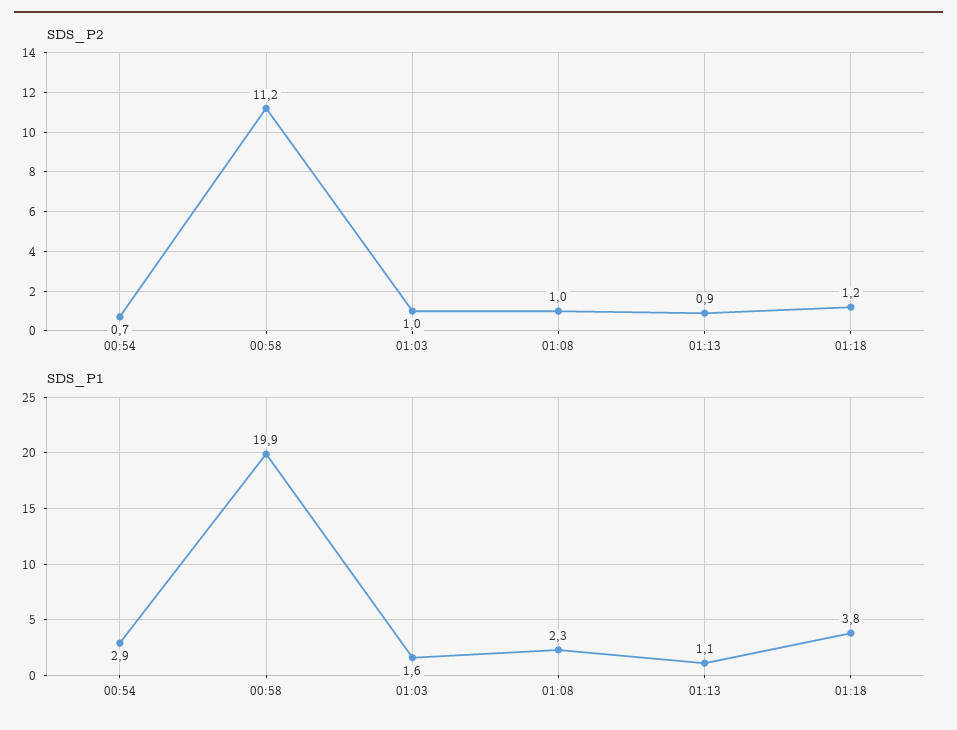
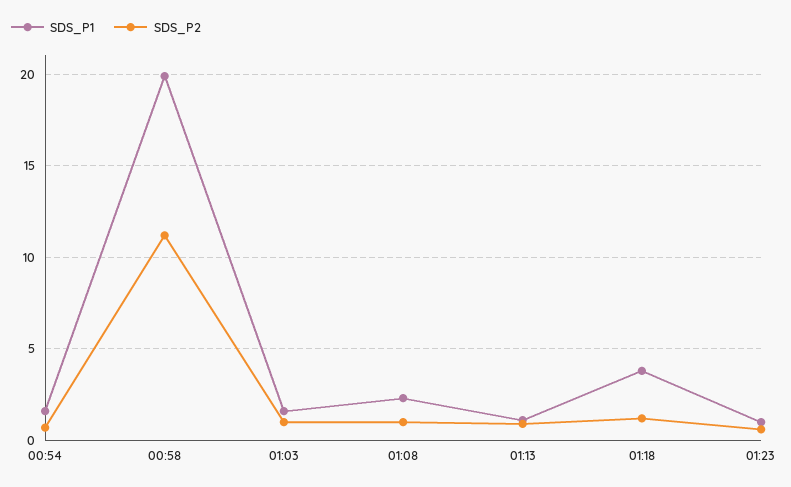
SDS_P1, 00:54: 2.9 -> 1.5
SDS_P1, 01:23: none -> 1
SDS_P2, 01:23: none -> 0.5

